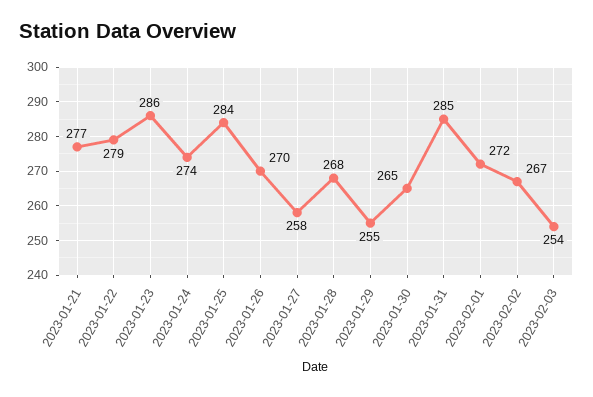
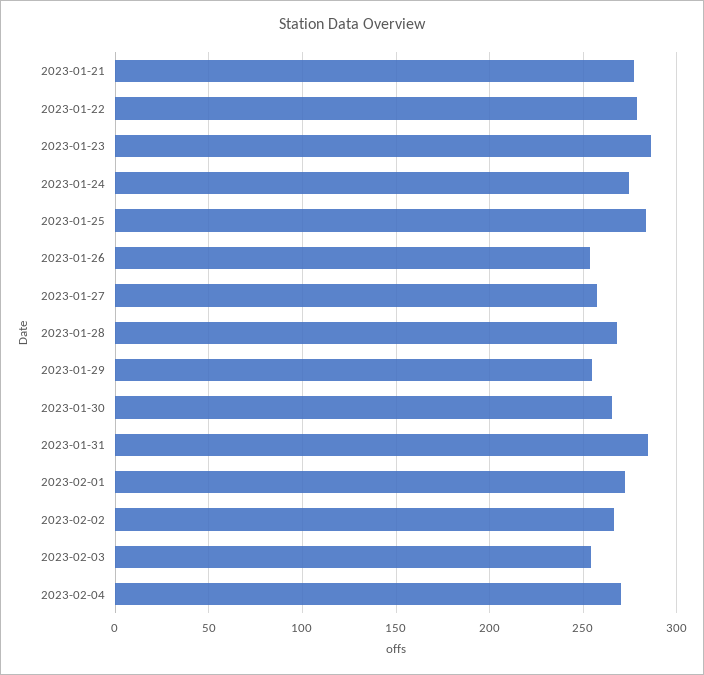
2023-01-26: 270 -> 255
2023-02-04: none -> 270

